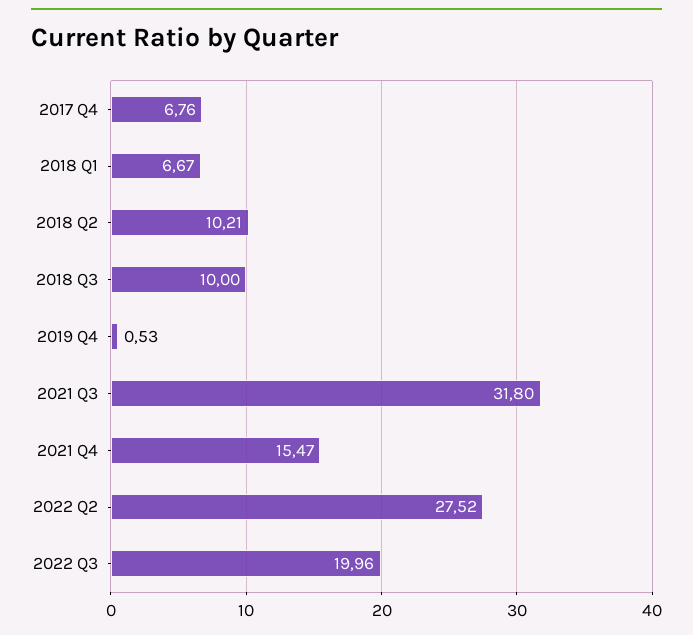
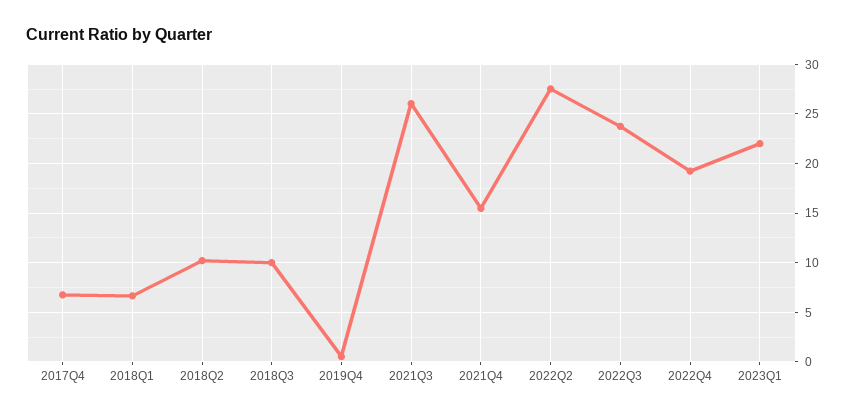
2021 Q3: 31.8 -> 26
2022 Q3: 19.96 -> 24
2022Q4: none -> 19
2023Q1: none -> 22

